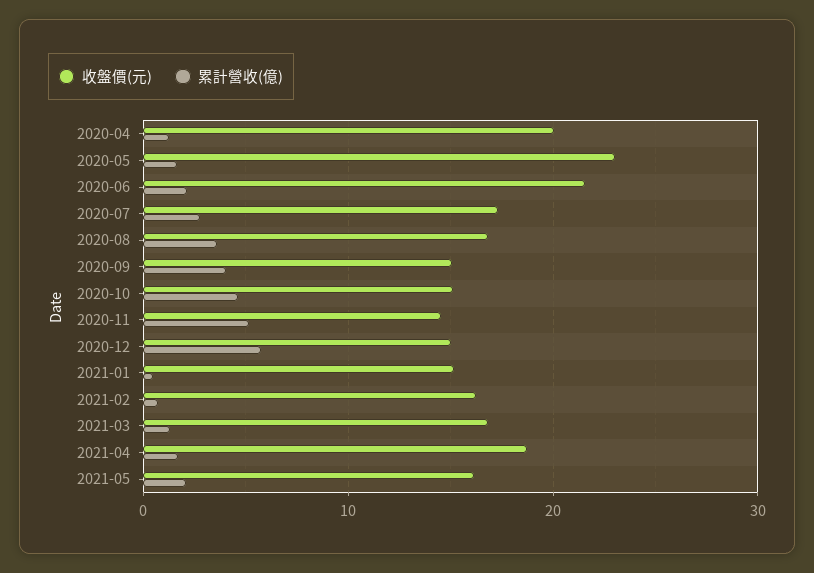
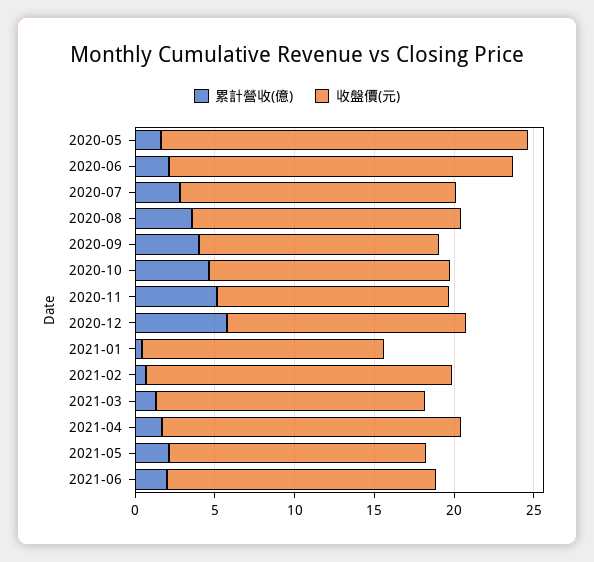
收盤價(元), 2020-04: 20 -> none
累計營收(億), 2020-04: 1 -> none
收盤價(元), 2021-02: 16 -> 19
累計營收(億), 2021-06: none -> 2
收盤價(元), 2021-06: none -> 17

